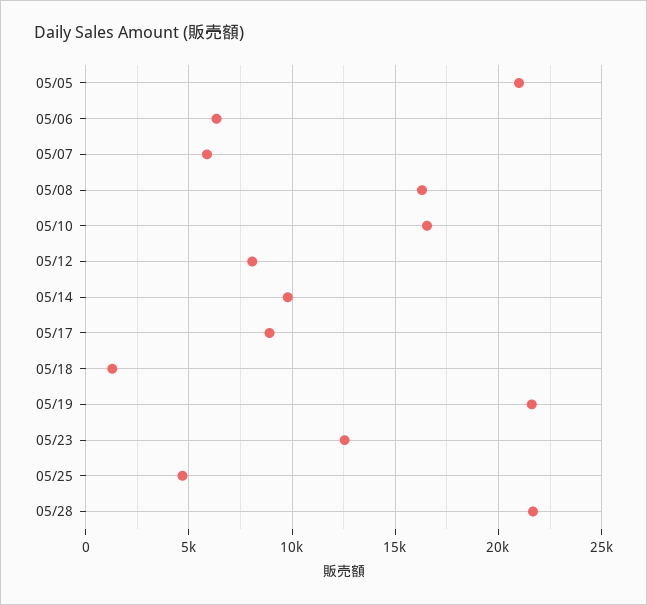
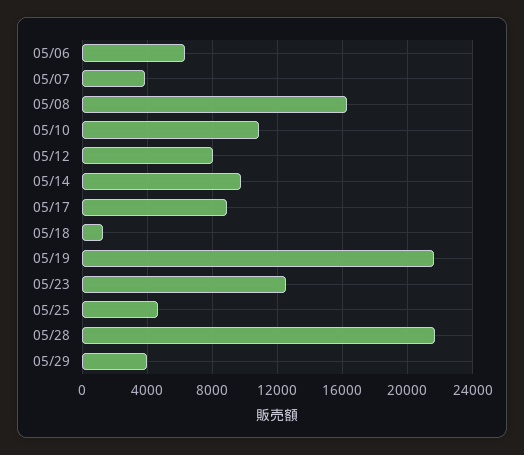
05/05: 21000 -> none
05/07: 6000 -> 4000
05/10: 16500 -> 11000
05/29: none -> 4000

